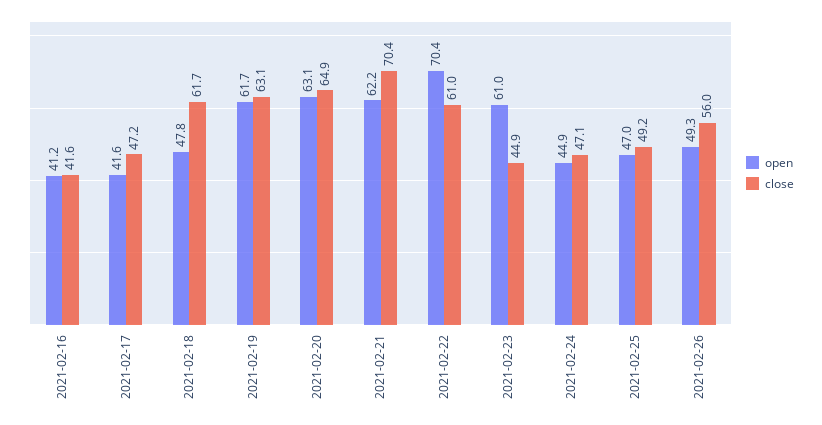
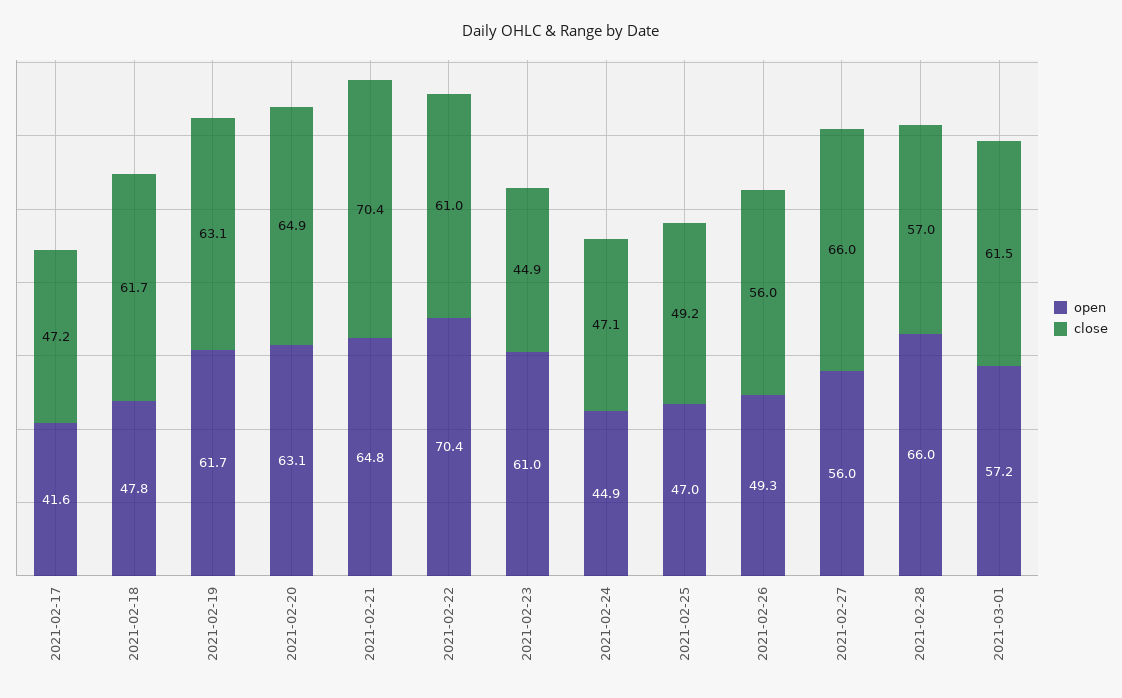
open, 2021-02-16: 41.2 -> none
close, 2021-02-16: 41.6 -> none
open, 2021-02-21: 62.2 -> 64.8
open, 2021-02-27: none -> 56
close, 2021-02-27: none -> 66
open, 2021-02-28: none -> 66
close, 2021-02-28: none -> 57
open, 2021-03-01: none -> 57.2
close, 2021-03-01: none -> 61.5

